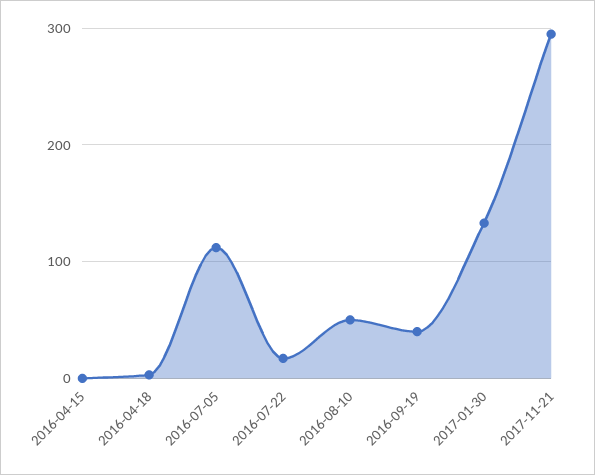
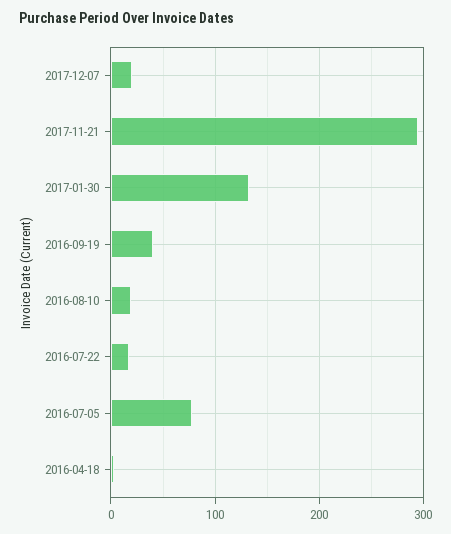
2016-04-15: 0 -> none
2016-07-05: 110 -> 80
2016-08-10: 50 -> 20
2017-12-07: none -> 20

